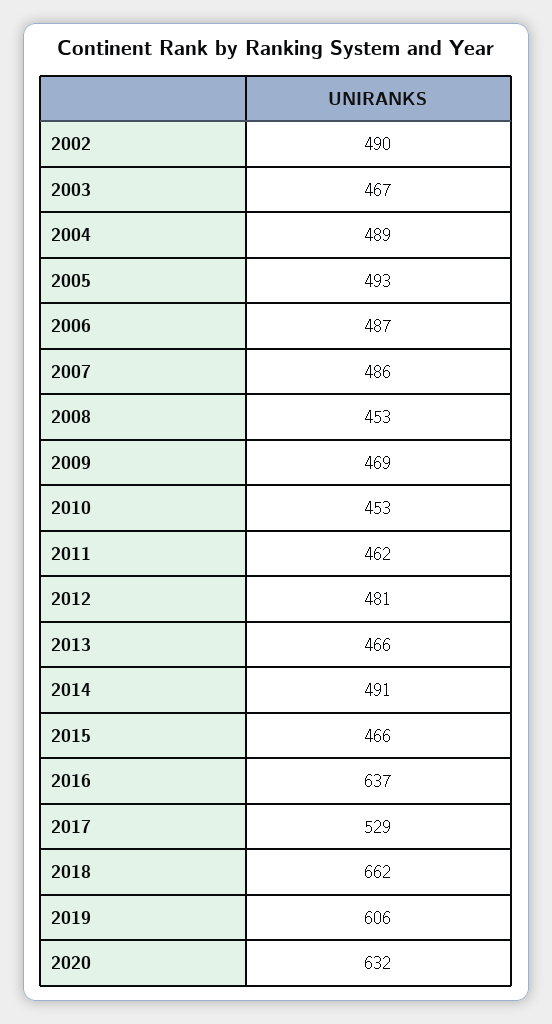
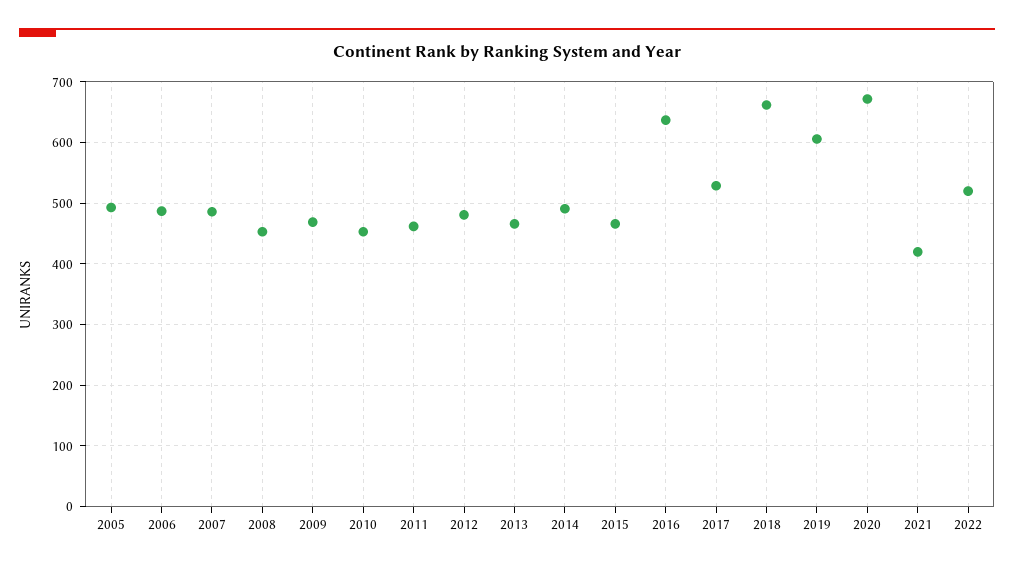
2002: 490 -> none
2003: 467 -> none
2004: 489 -> none
2020: 632 -> 670
2021: none -> 420
2022: none -> 520

